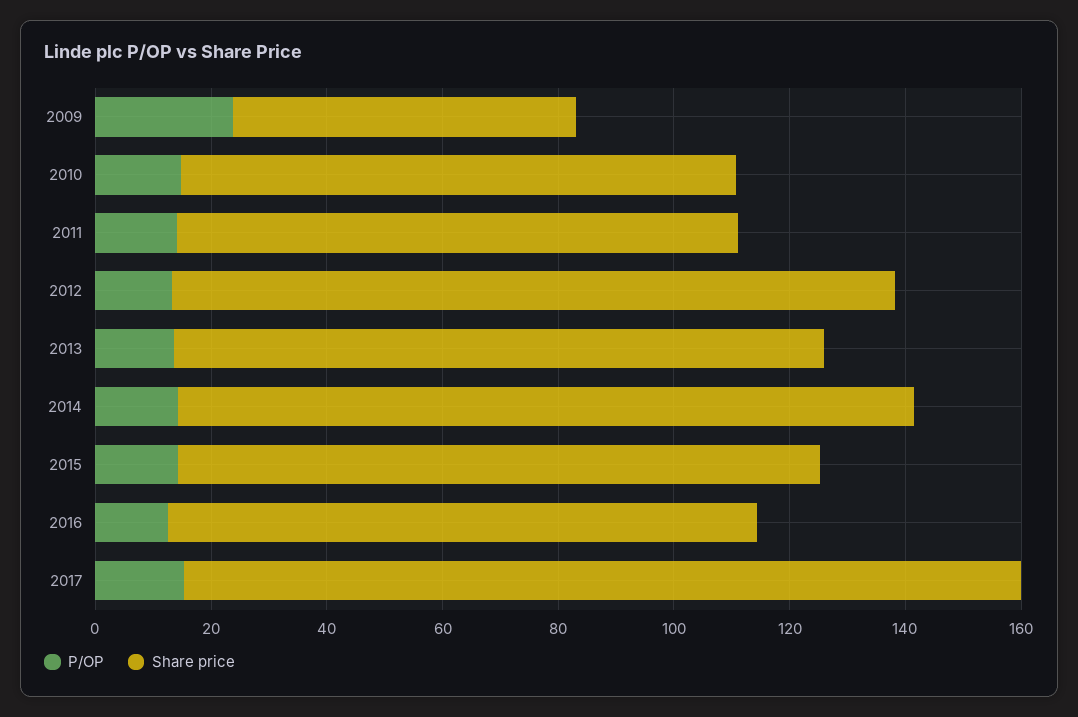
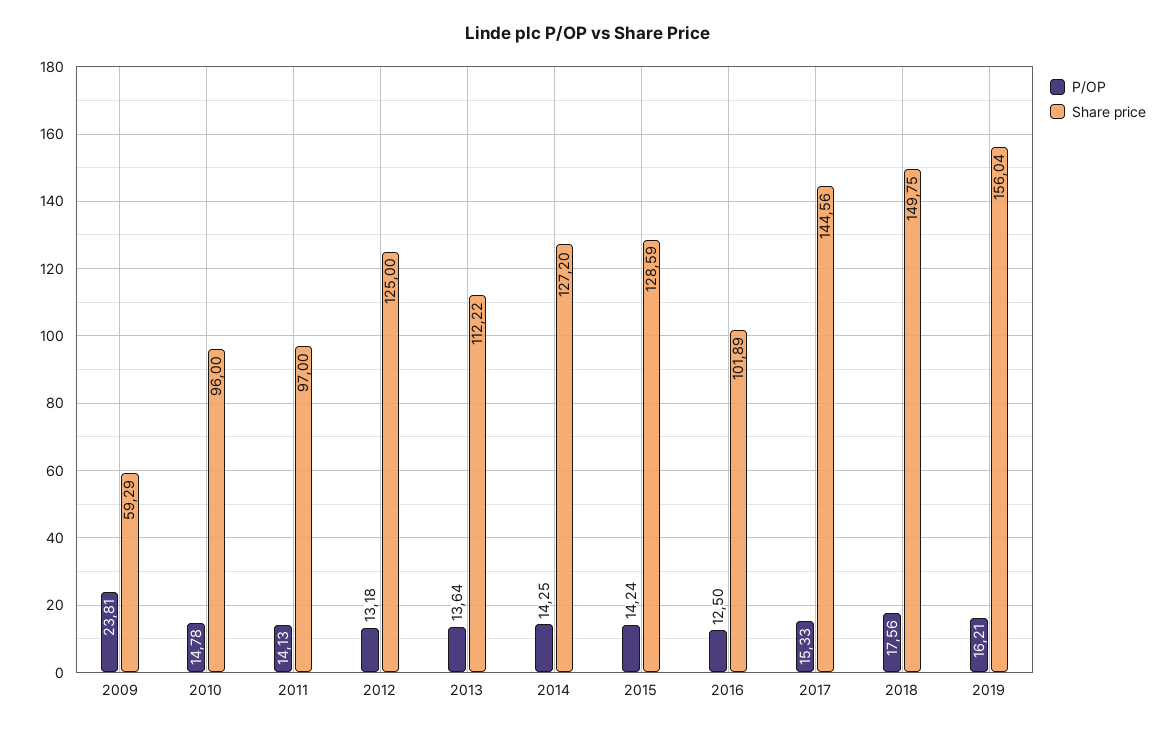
Share price, 2015: 110 -> 128.59
P/OP, 2018: none -> 17.56
Share price, 2018: none -> 149.75
P/OP, 2019: none -> 16.21
Share price, 2019: none -> 156.04

